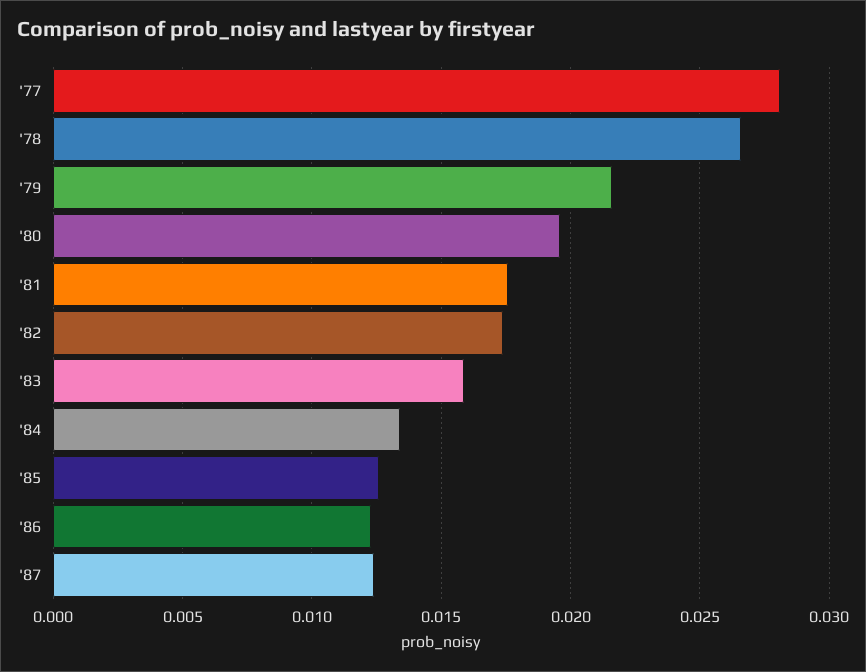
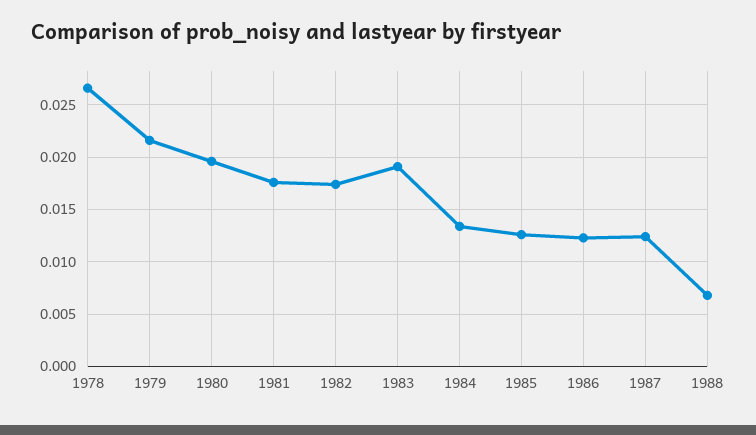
'77: 0.028 -> none
'83: 0.016 -> 0.019
1988: none -> 0.007

